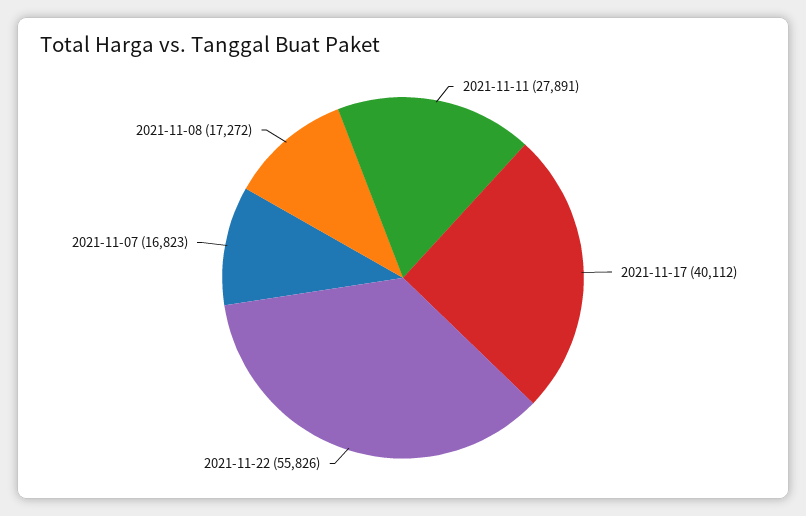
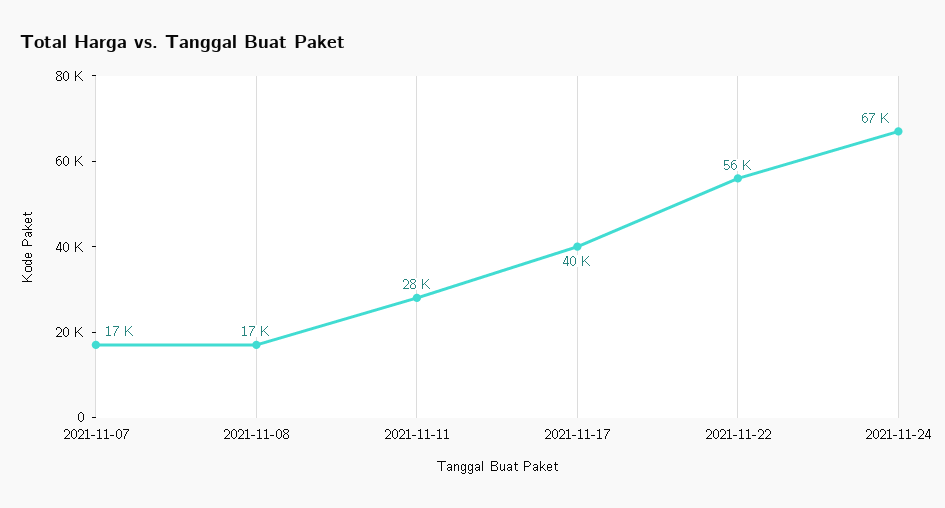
2021-11-24: none -> 67000

